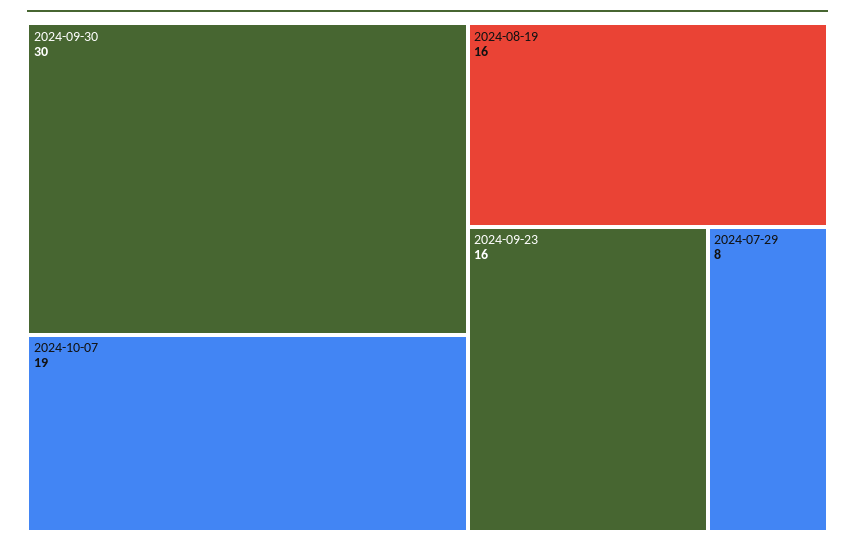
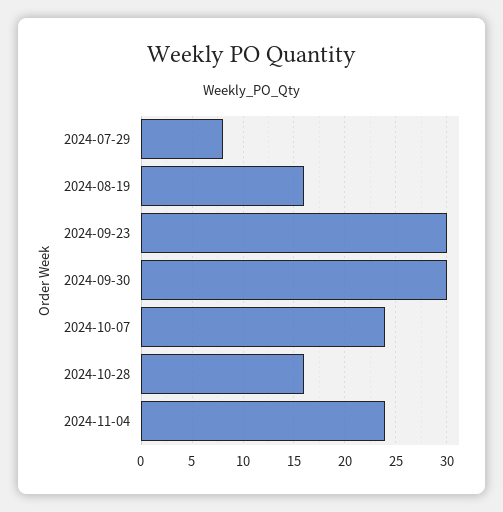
2024-10-07: 19 -> 24
2024-09-23: 16 -> 30
2024-10-28: none -> 16
2024-11-04: none -> 24

